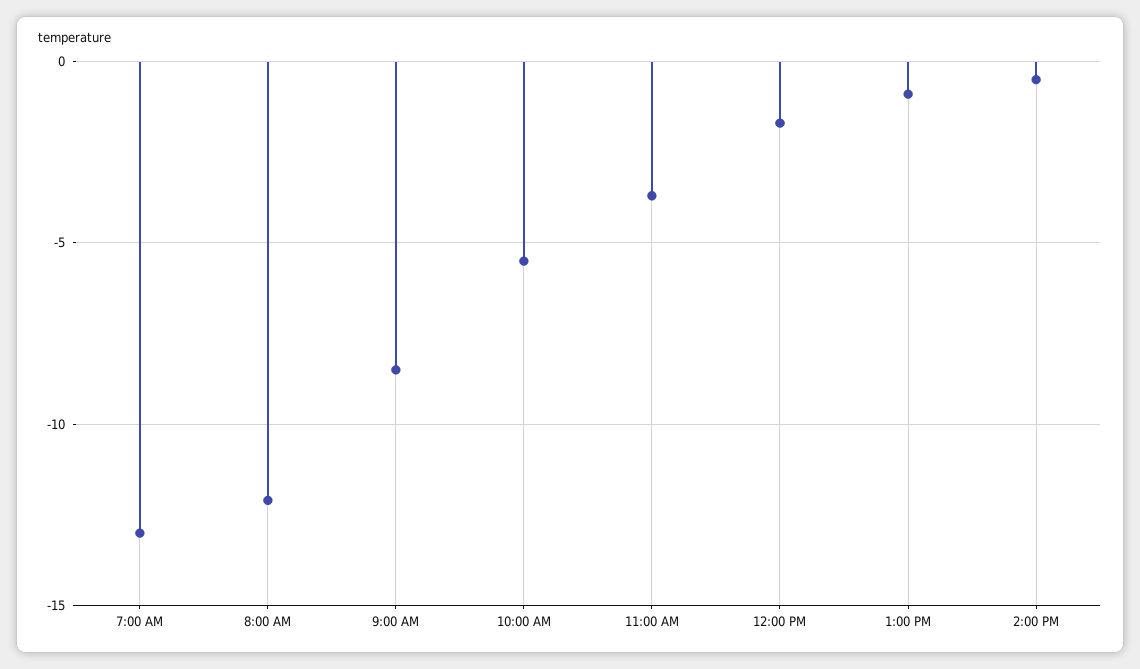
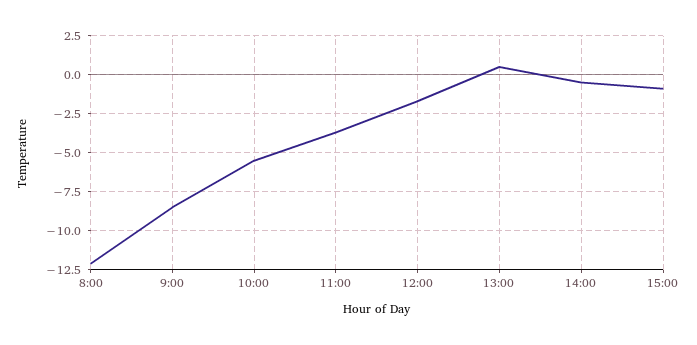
7:00 AM: -13 -> none
1:00 PM: -1 -> 0.5
15:00: none -> -1

